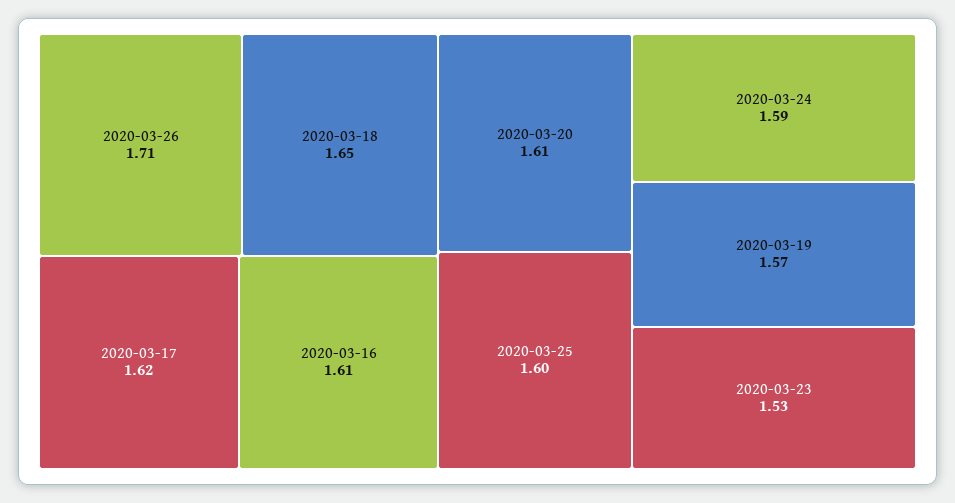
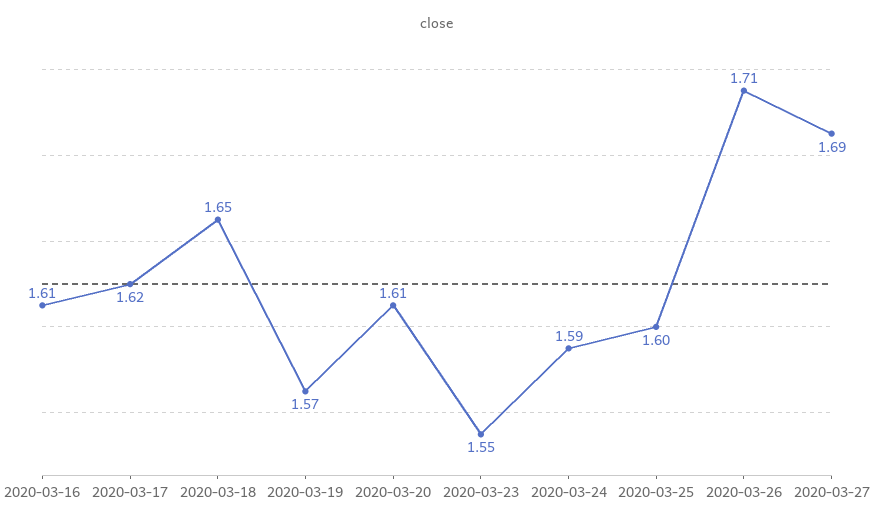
2020-03-23: 1.53 -> 1.55
2020-03-27: none -> 1.69

